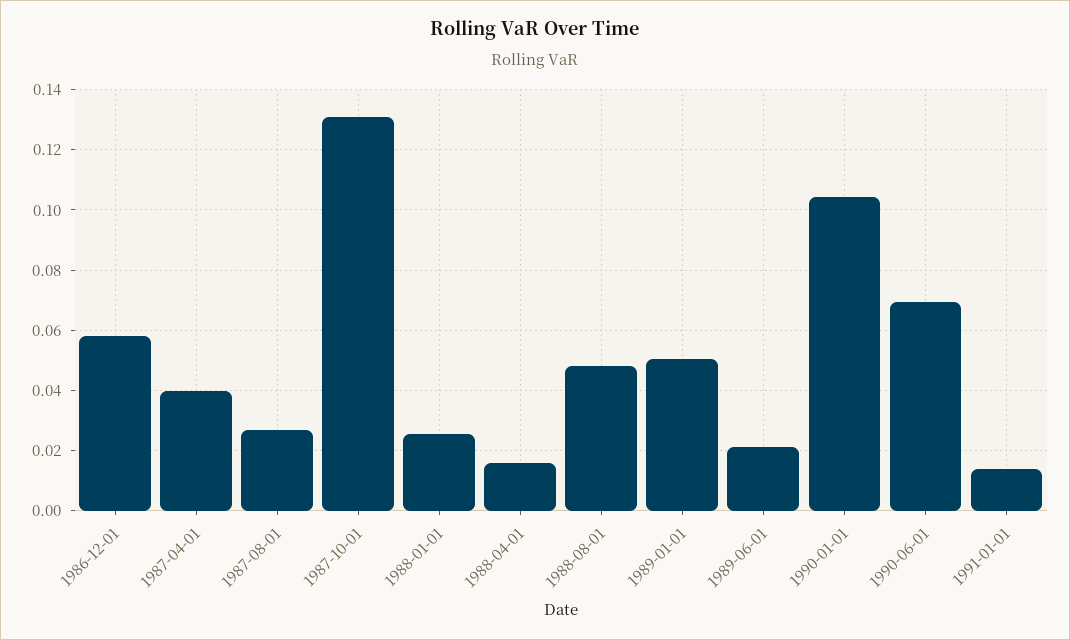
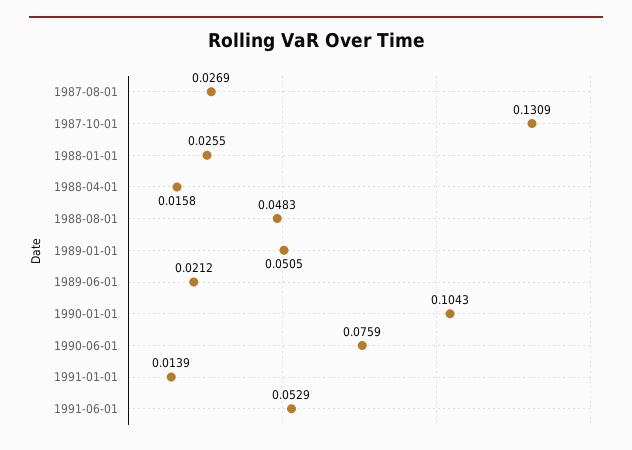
1986-12-01: 0.058 -> none
1987-04-01: 0.04 -> none
1990-06-01: 0.07 -> 0.0759
1991-06-01: none -> 0.0529

